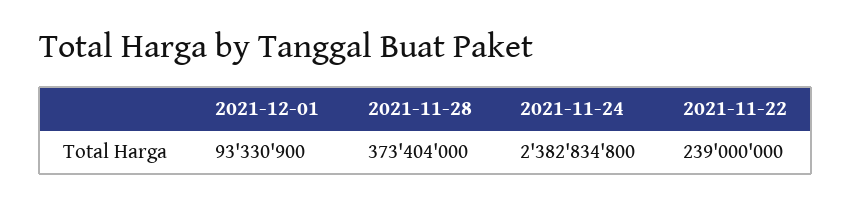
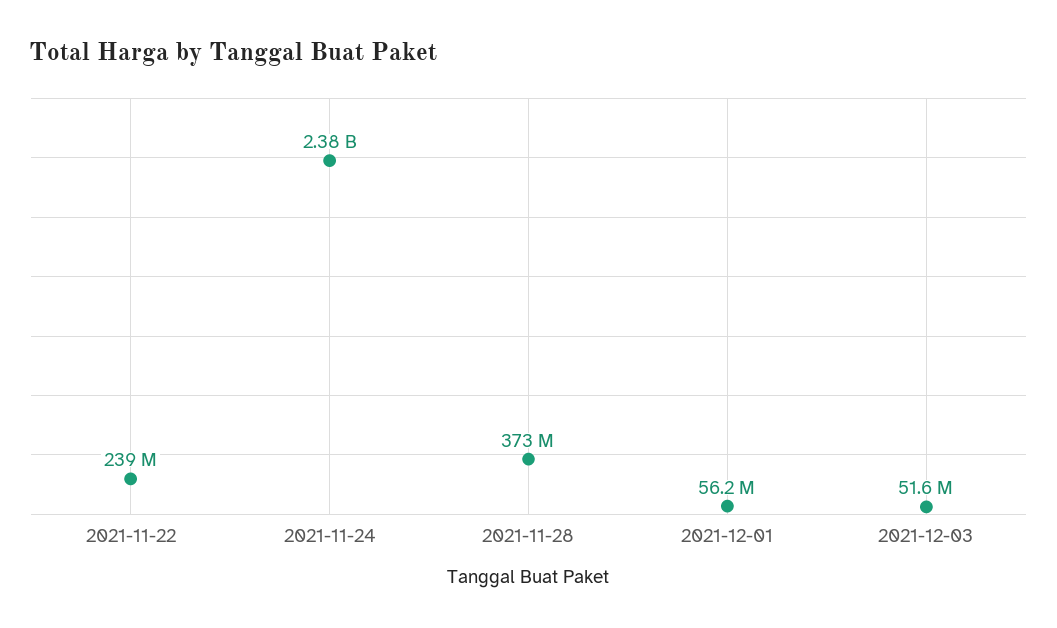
2021-12-01: 93330900 -> 56200000
2021-12-03: none -> 51600000

